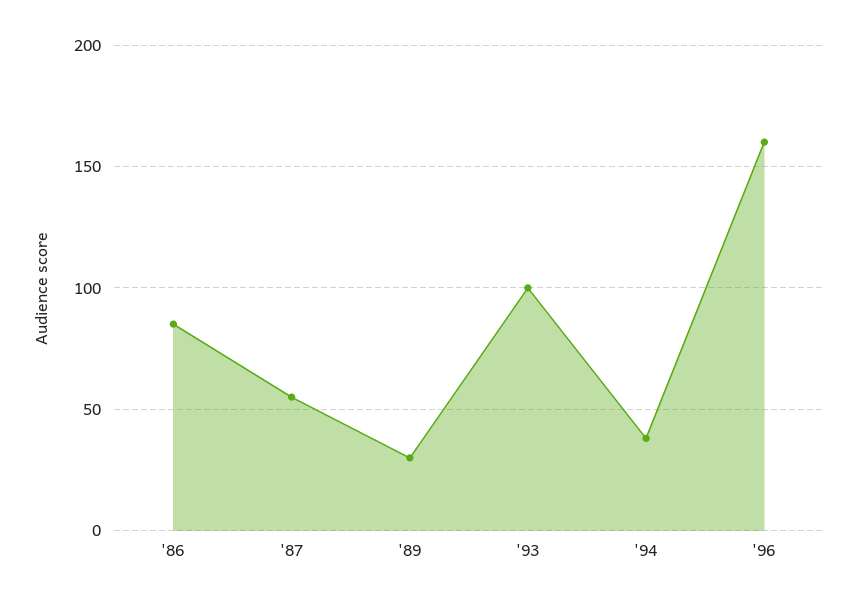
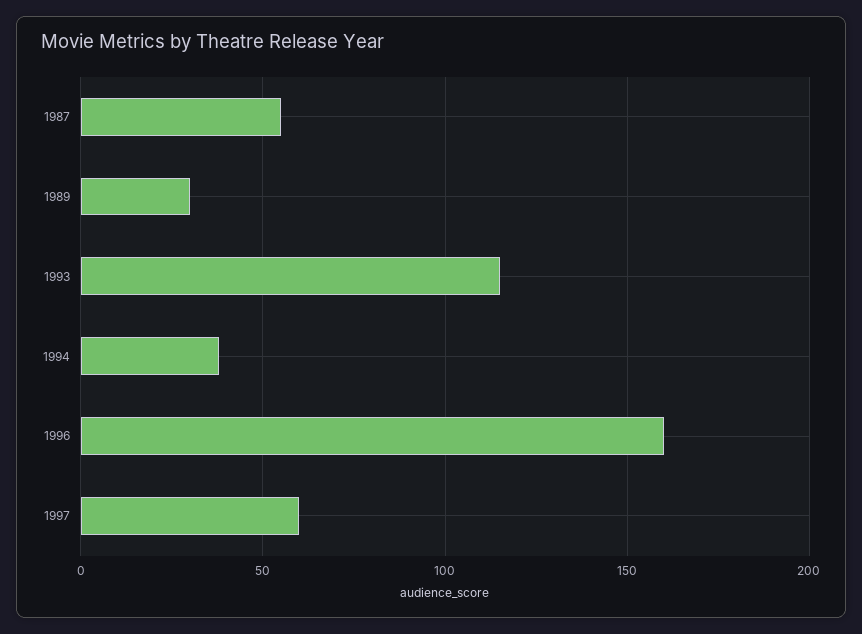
'86: 85 -> none
'93: 100 -> 115
1997: none -> 60

